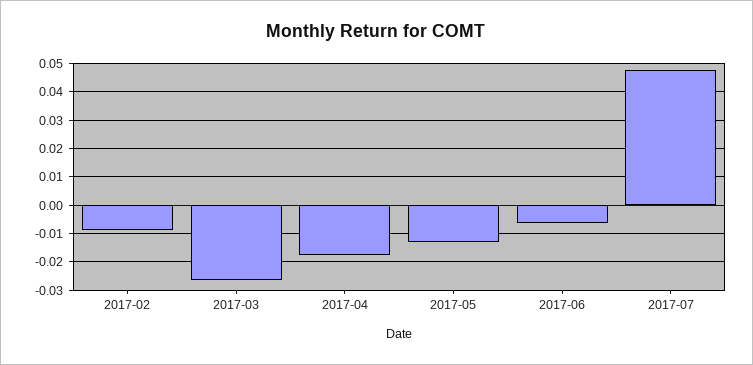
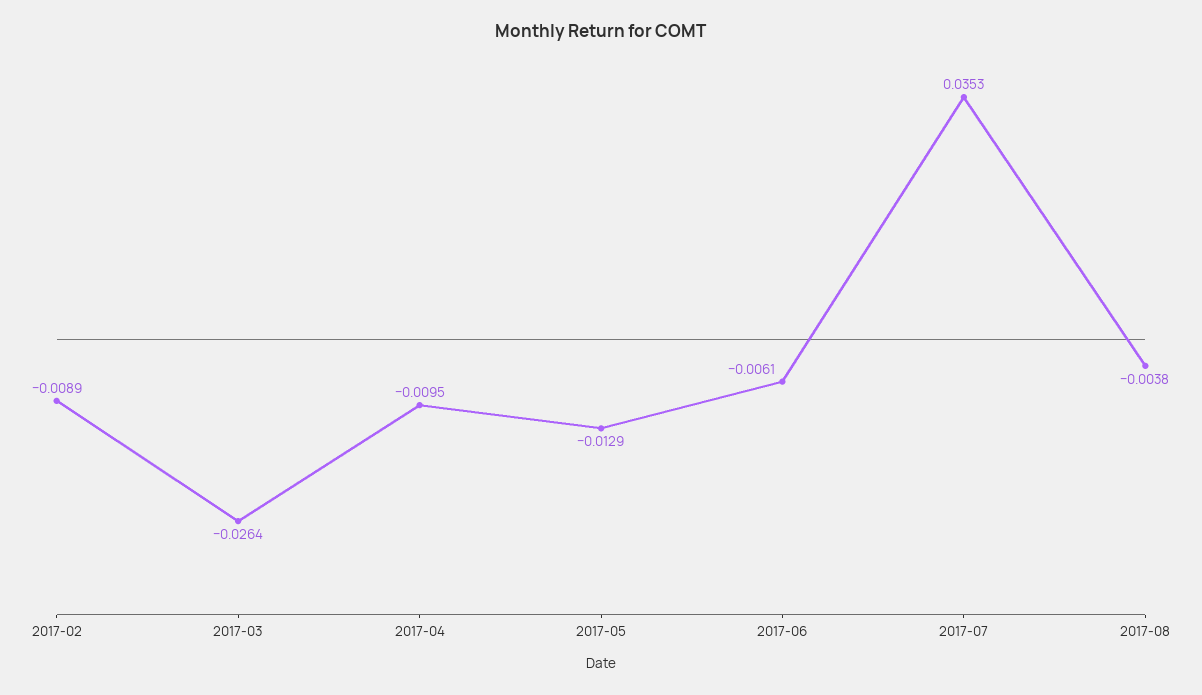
2017-04: -0.0175 -> -0.0095
2017-07: 0.0475 -> 0.0353
2017-08: none -> -0.0038

